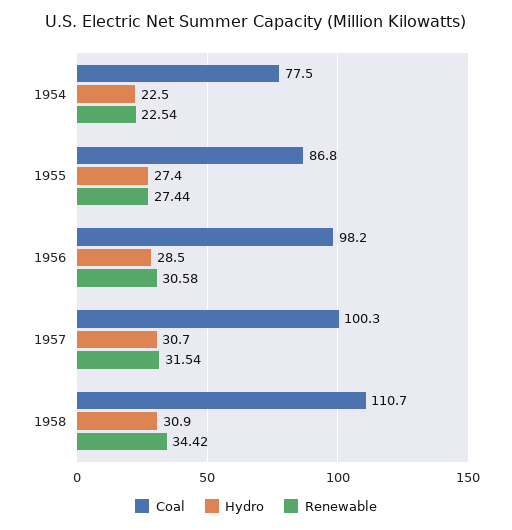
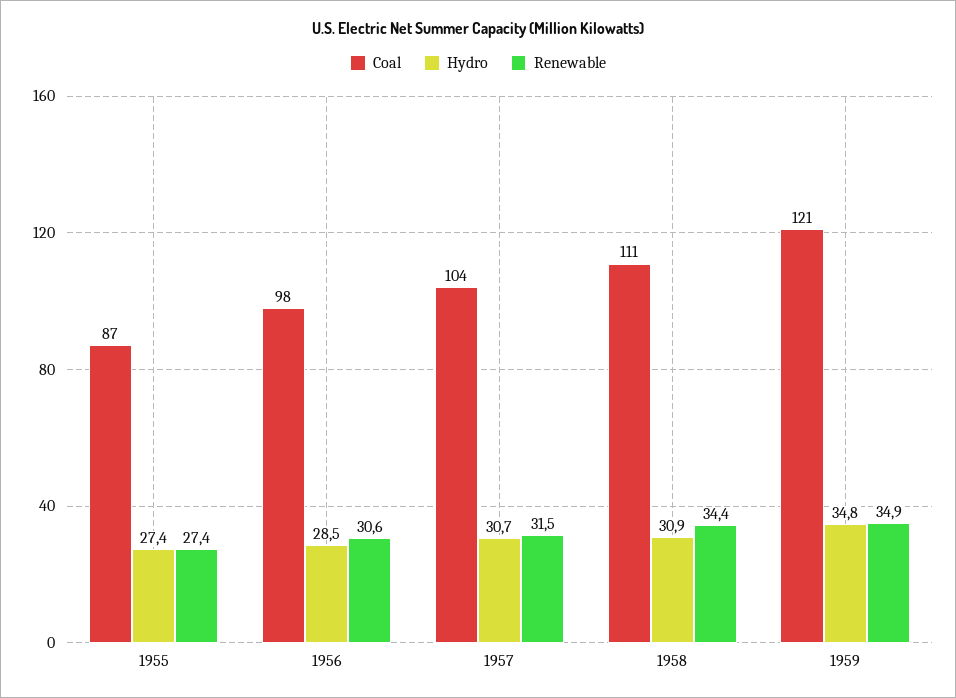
Coal, 1954: 77.5 -> none
Hydro, 1954: 22.5 -> none
Renewable, 1954: 22.54 -> none
Coal, 1957: 100.3 -> 104
Coal, 1959: none -> 121
Hydro, 1959: none -> 34.8
Renewable, 1959: none -> 34.9

